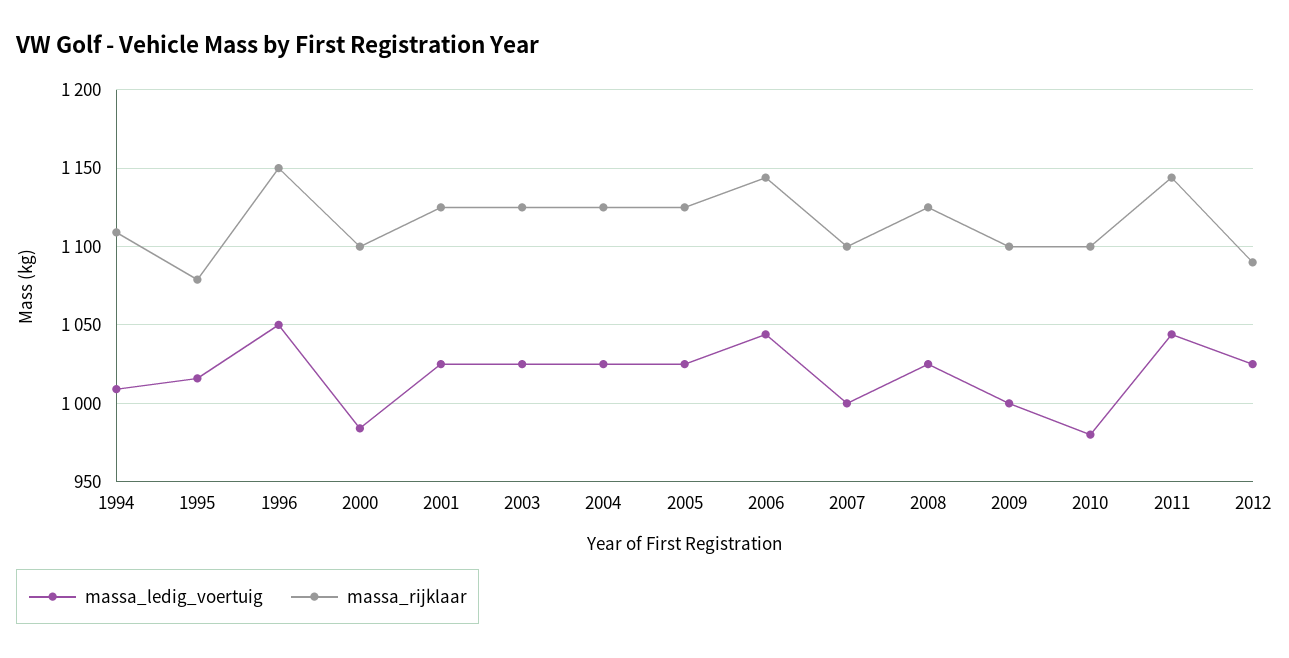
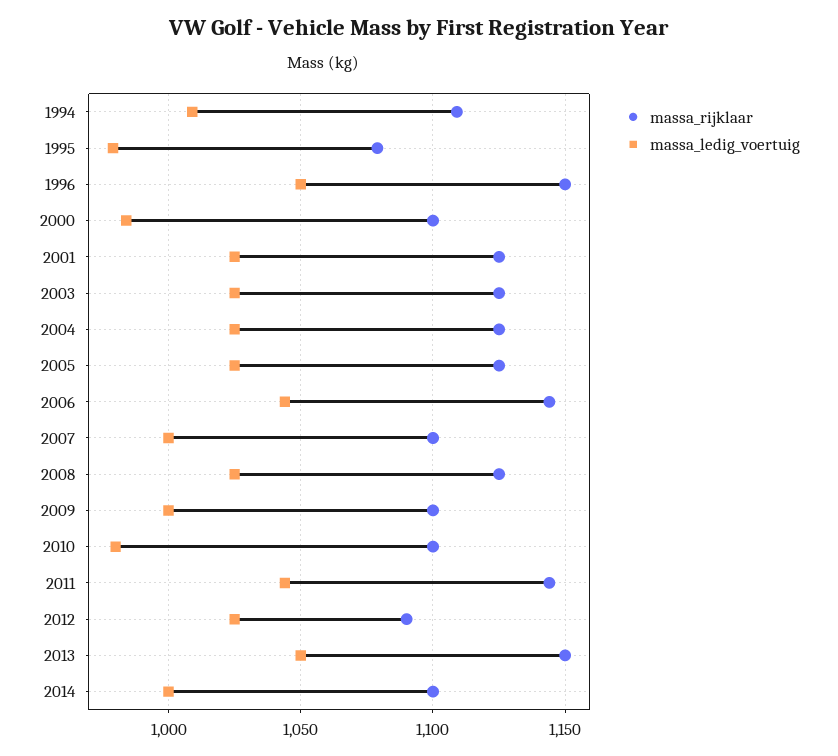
massa_ledig_voertuig, 1995: 1015 -> 980
massa_rijklaar, 2013: none -> 1150
massa_ledig_voertuig, 2013: none -> 1050
massa_rijklaar, 2014: none -> 1100
massa_ledig_voertuig, 2014: none -> 1000

